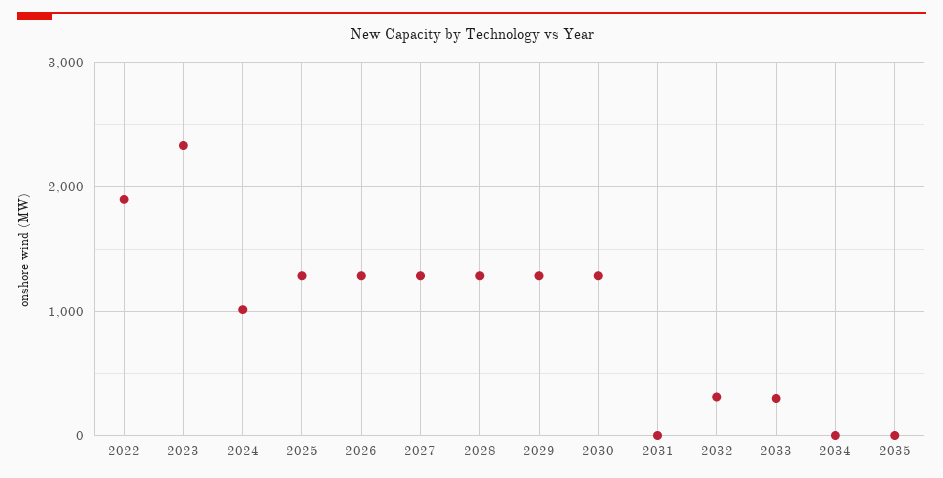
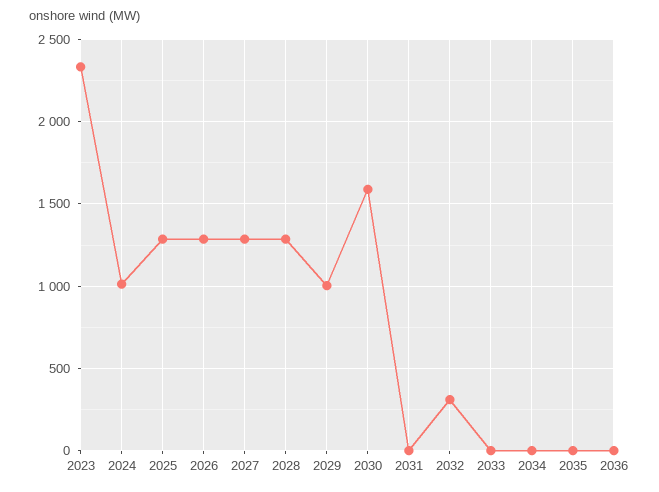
2022: 1900 -> none
2029: 1300 -> 1000
2030: 1300 -> 1600
2033: 300 -> 0
2036: none -> 0

